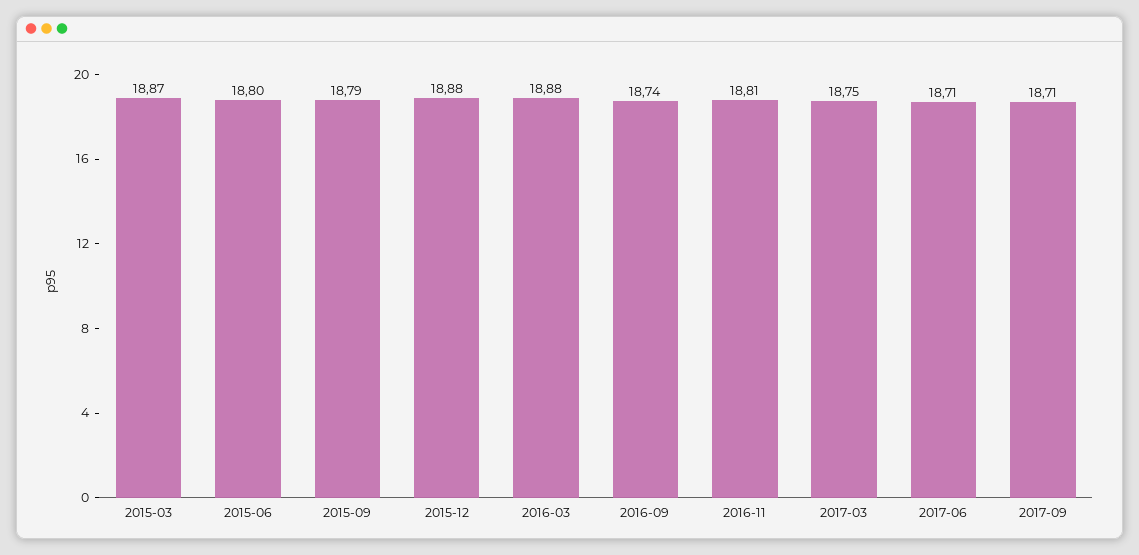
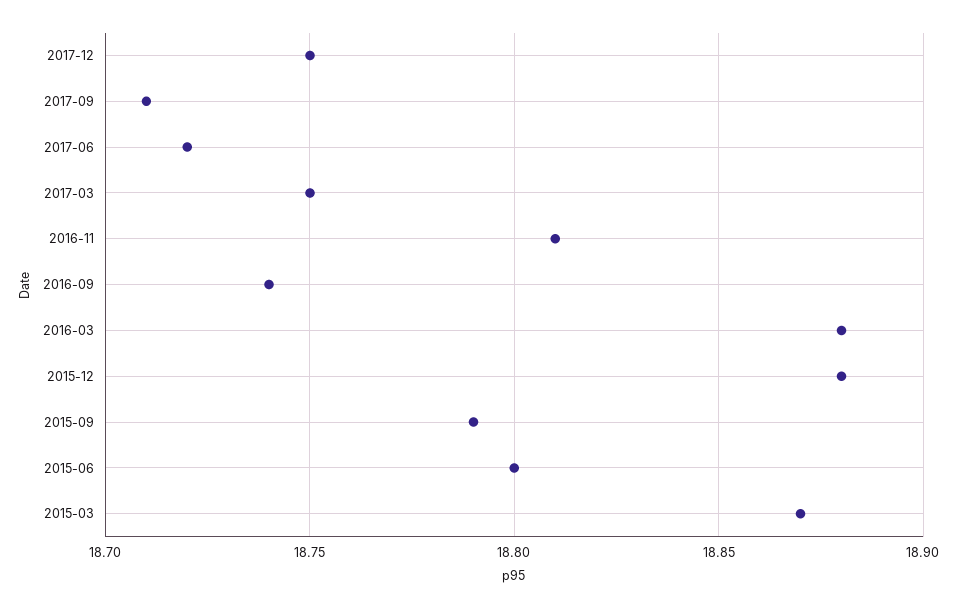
2017-06: 18.71 -> 18.72
2017-12: none -> 18.75

